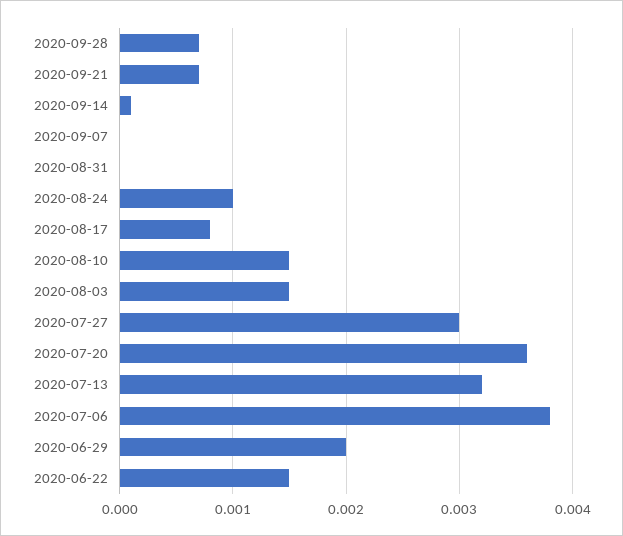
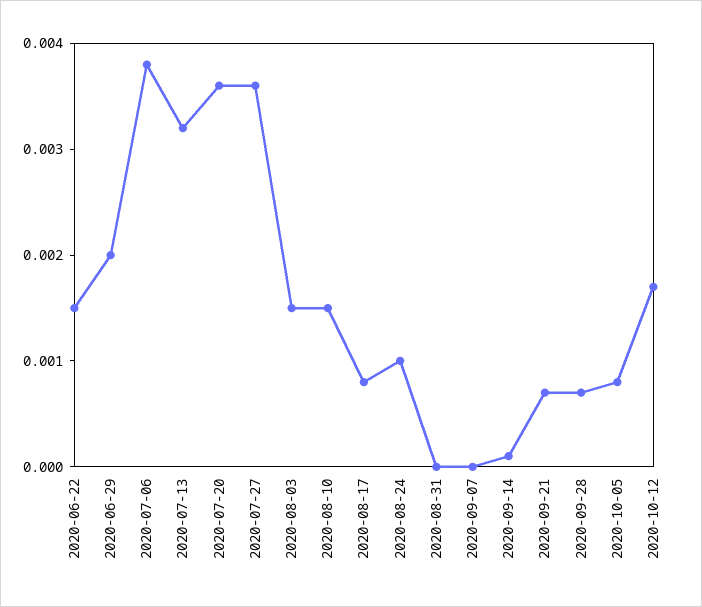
2020-07-27: 0.003 -> 0.0036
2020-10-05: none -> 0.0008
2020-10-12: none -> 0.0017

